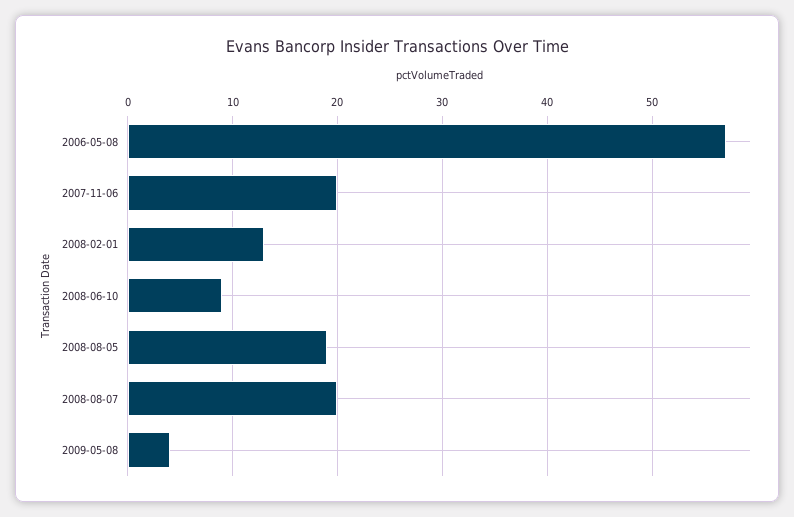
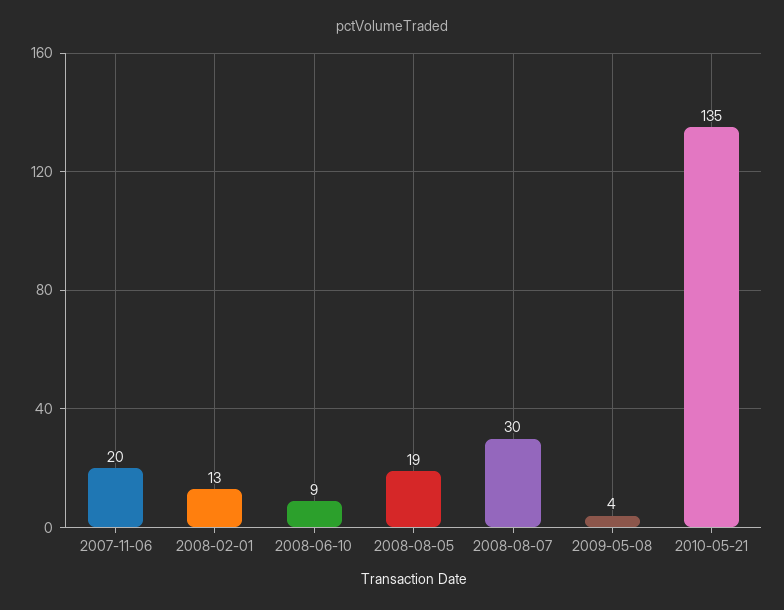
2006-05-08: 57 -> none
2008-08-07: 20 -> 30
2010-05-21: none -> 135

